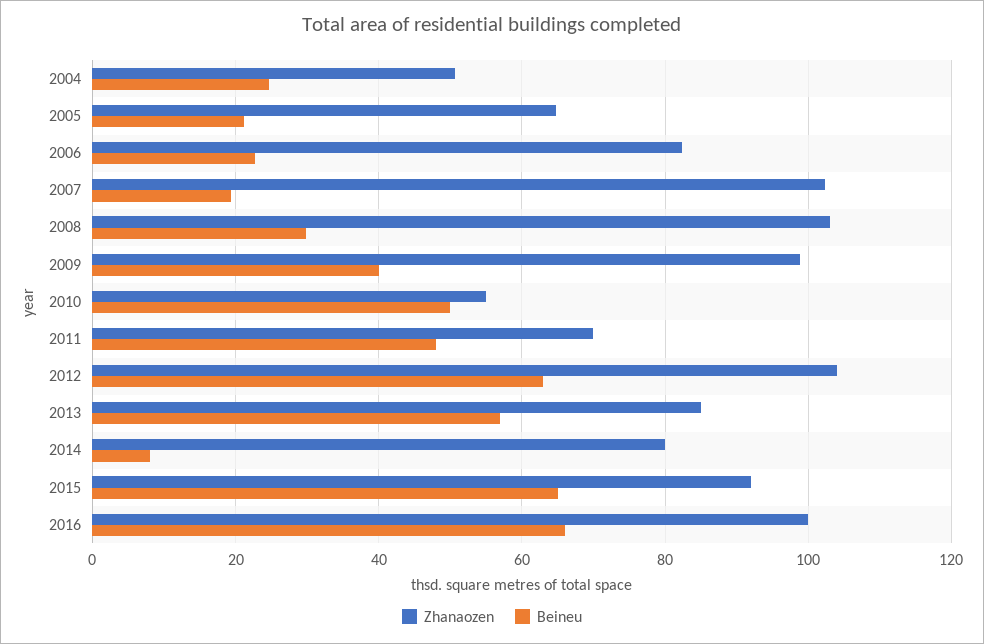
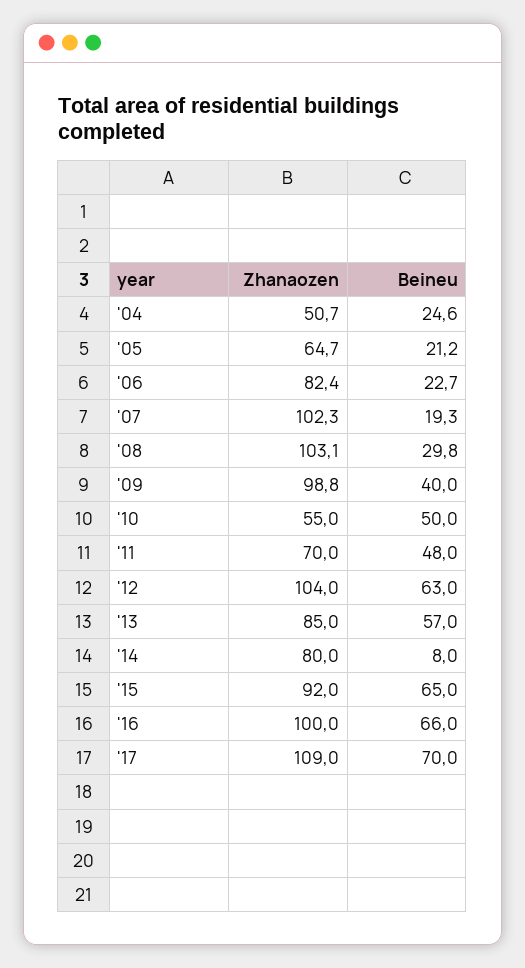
Zhanaozen, '17: none -> 109
Beineu, '17: none -> 70

